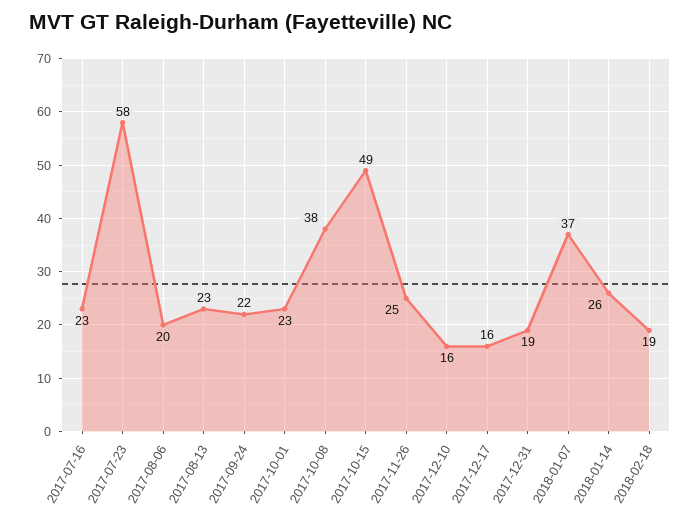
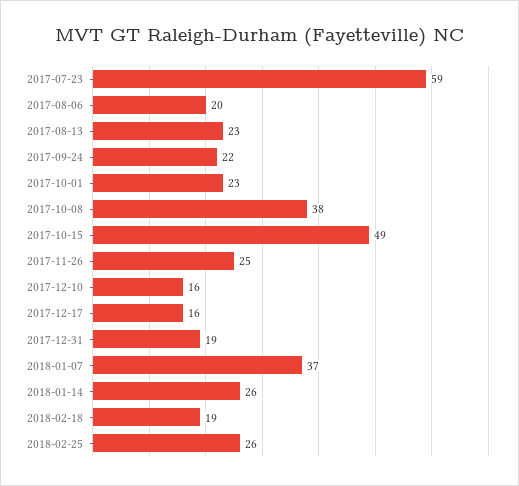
2017-07-16: 23 -> none
2017-07-23: 58 -> 59
2018-02-25: none -> 26

